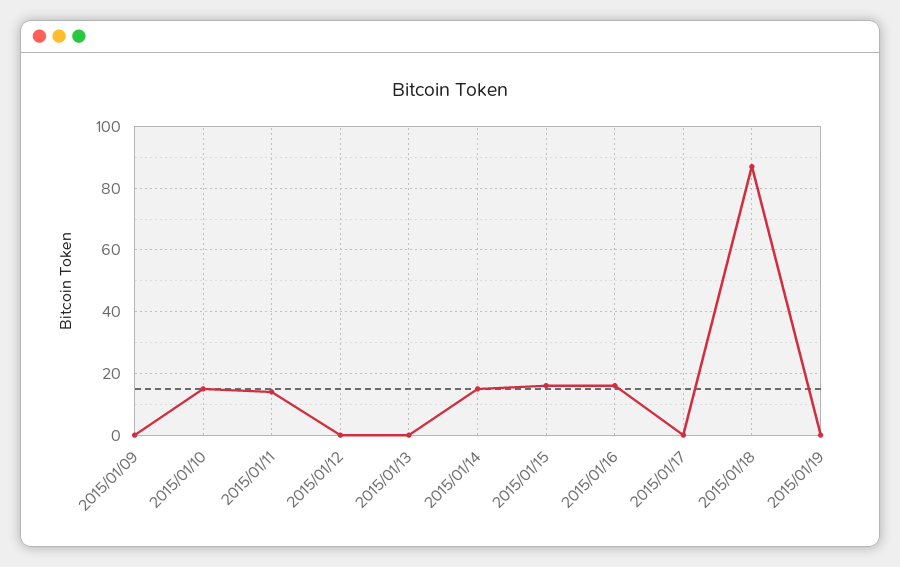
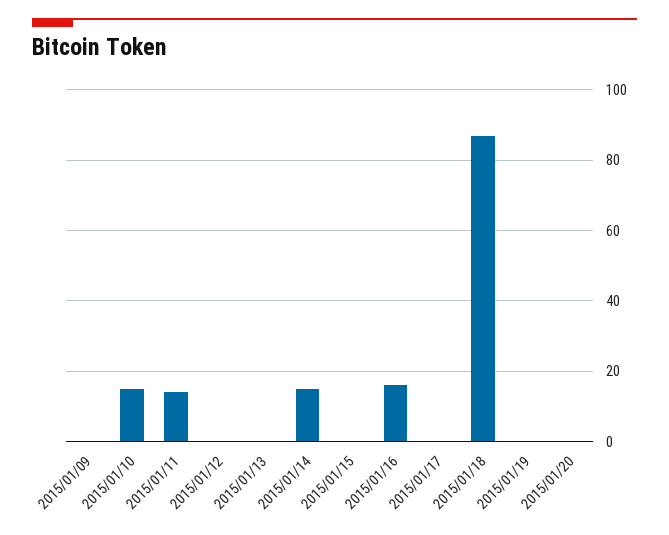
2015/01/15: 15 -> 0
2015/01/20: none -> 0

